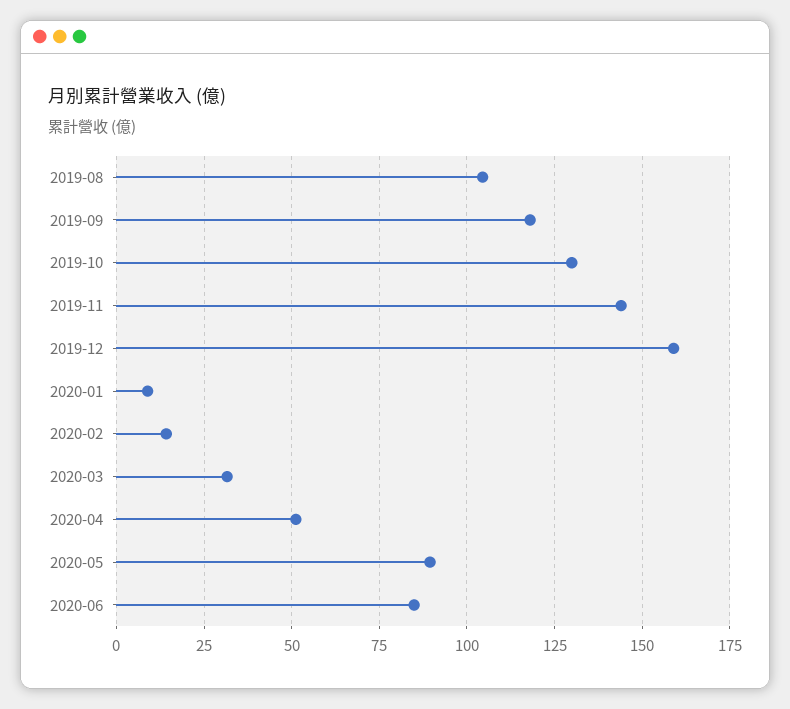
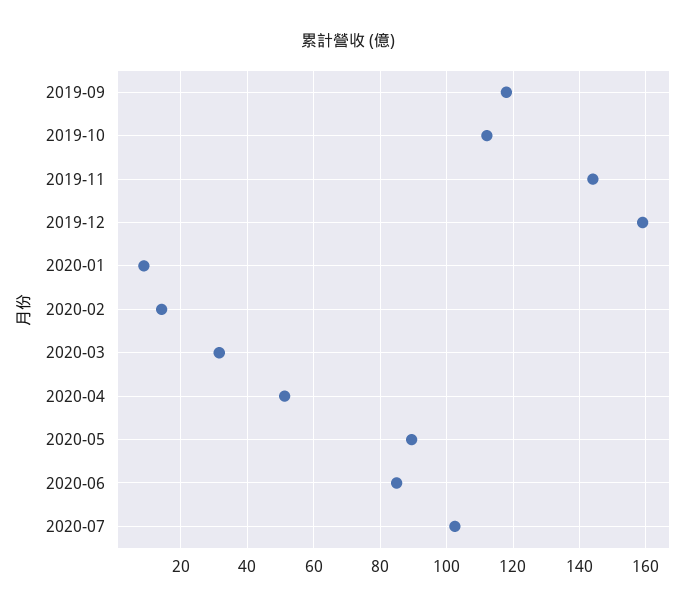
2019-08: 105 -> none
2019-10: 130 -> 112
2020-07: none -> 102

